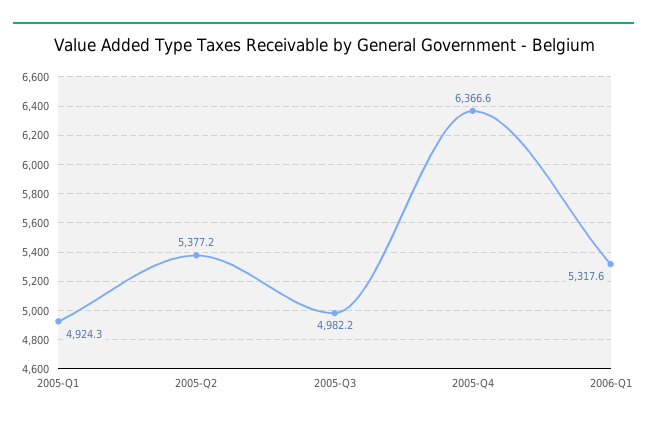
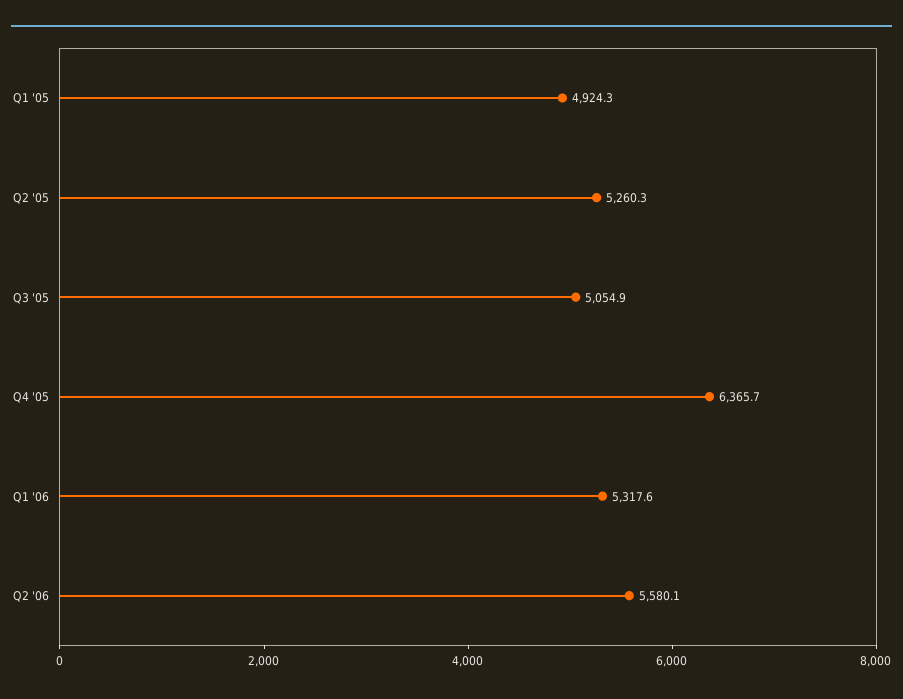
2005-Q2: 5377.2 -> 5260.3
2005-Q3: 4982.2 -> 5054.9
2005-Q4: 6366.6 -> 6365.7
Q2 '06: none -> 5580.1

